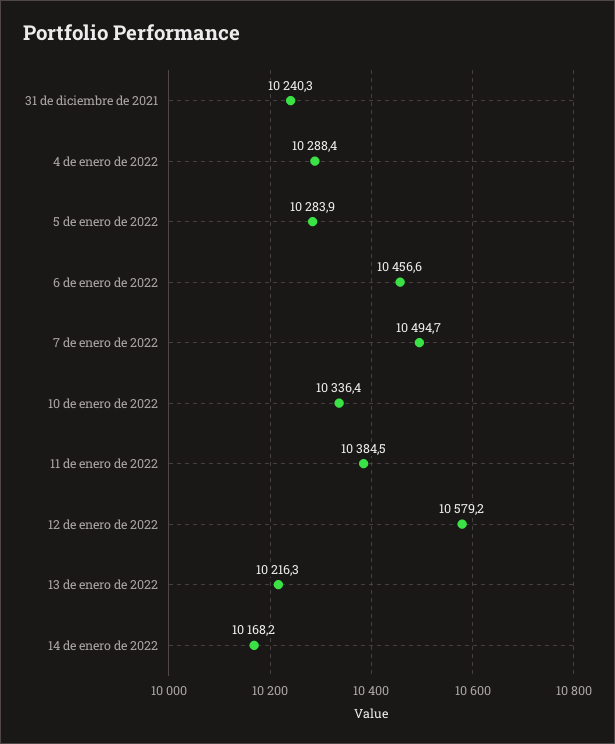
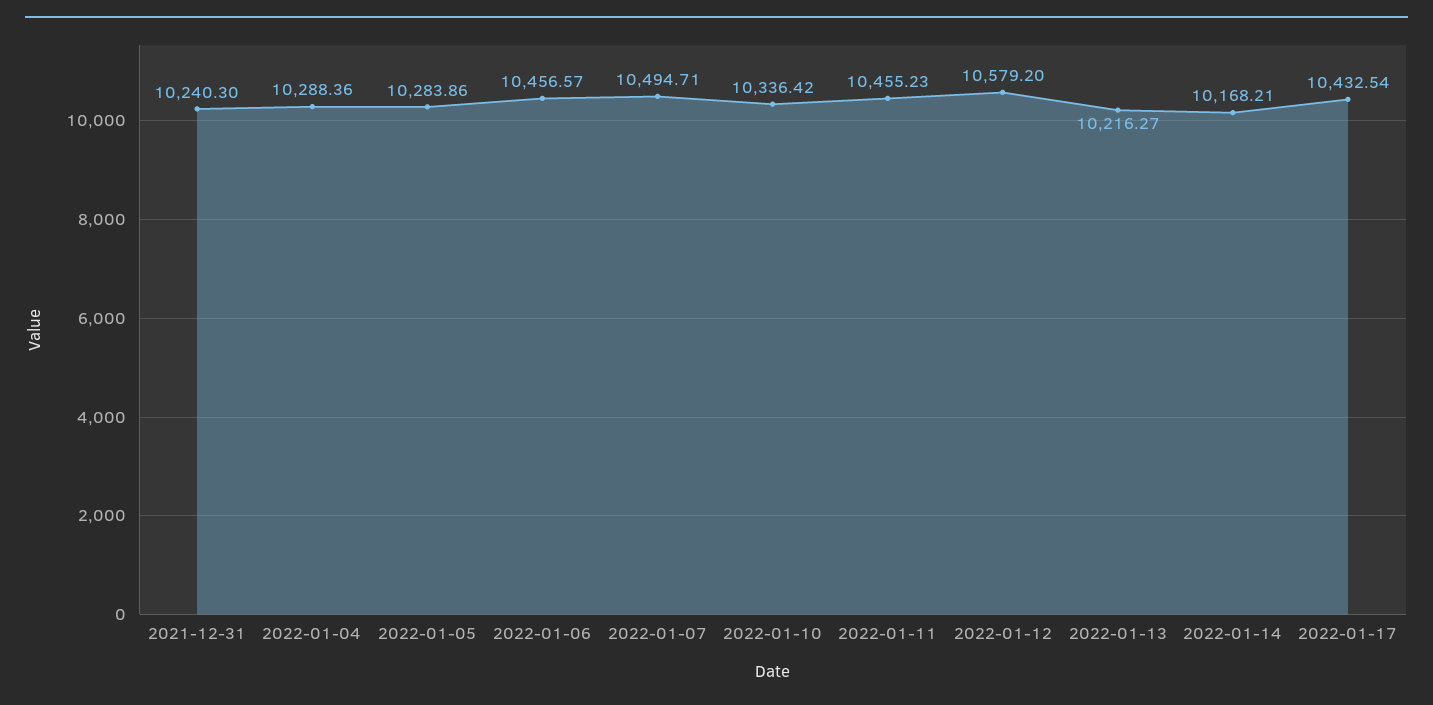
11 de enero de 2022: 10384.5 -> 10455.23
2022-01-17: none -> 10432.54

